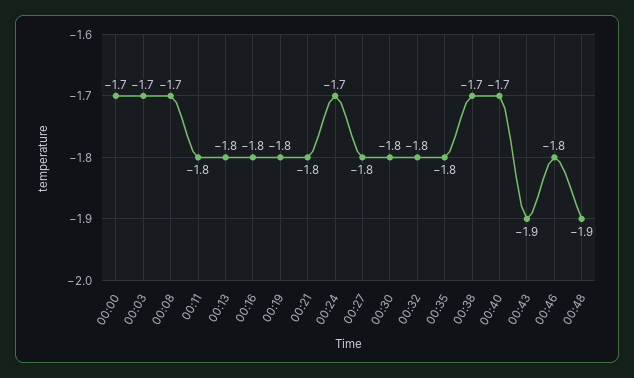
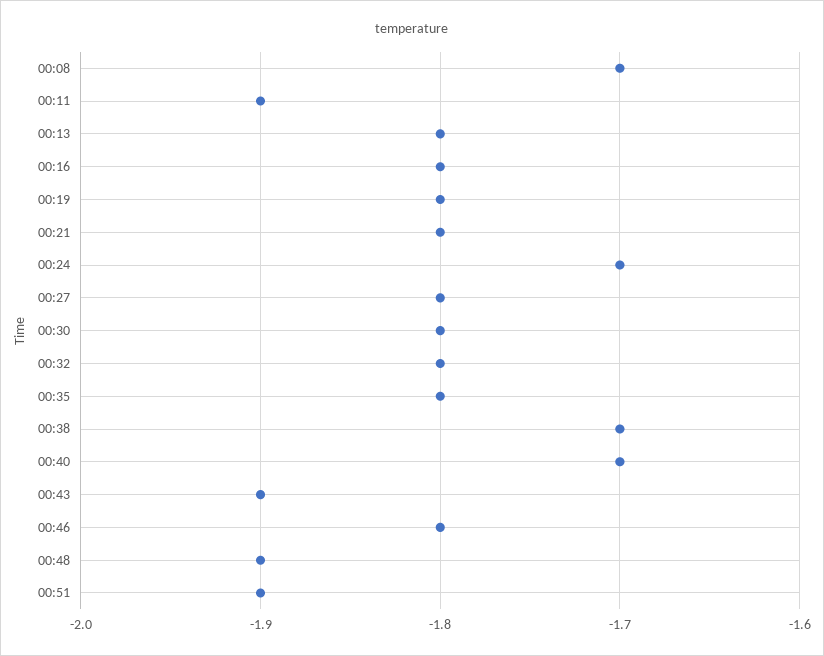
00:00: -1.7 -> none
00:03: -1.7 -> none
00:11: -1.8 -> -1.9
00:51: none -> -1.9

